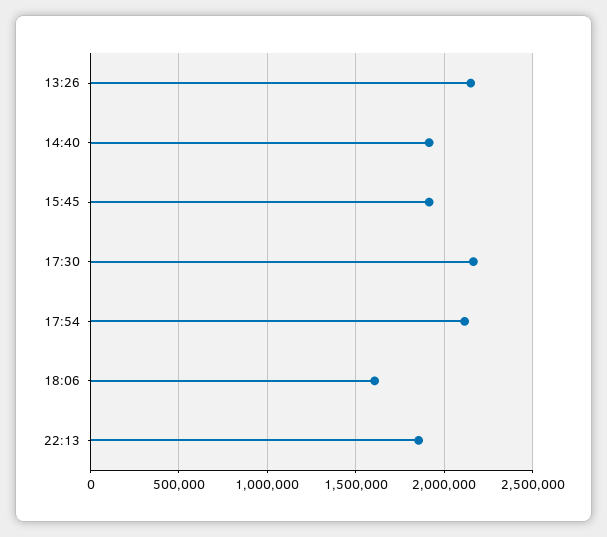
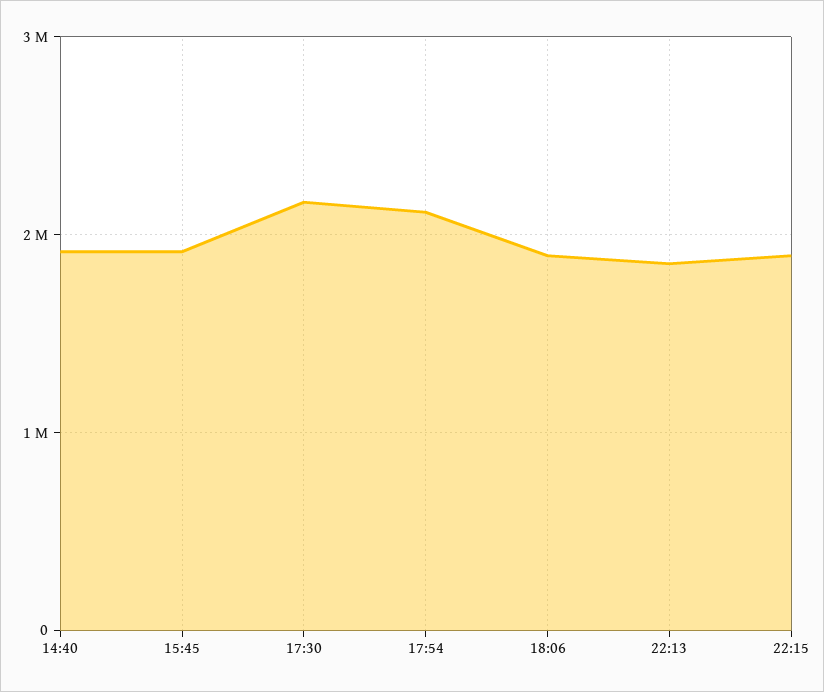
13:26: 2150000 -> none
18:06: 1600000 -> 1900000
22:15: none -> 1900000

